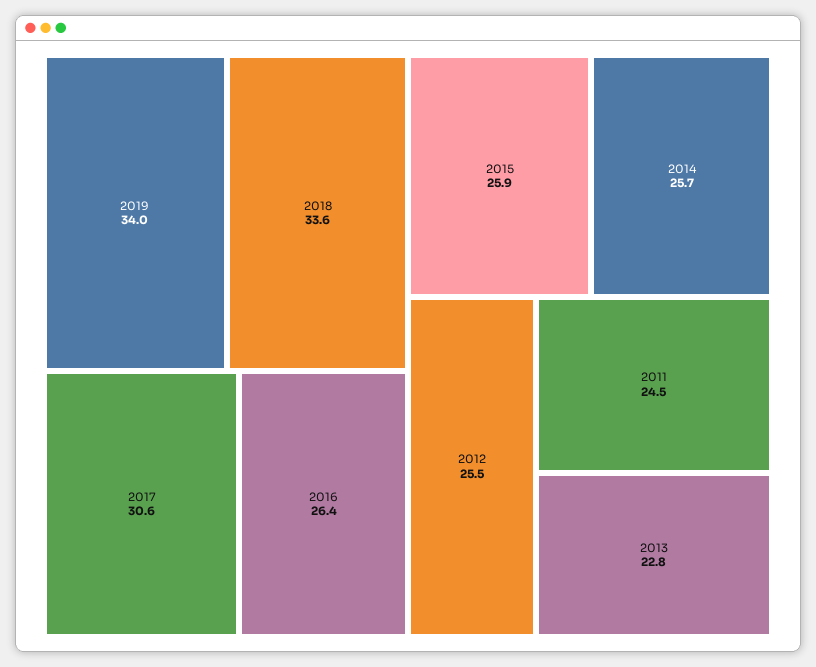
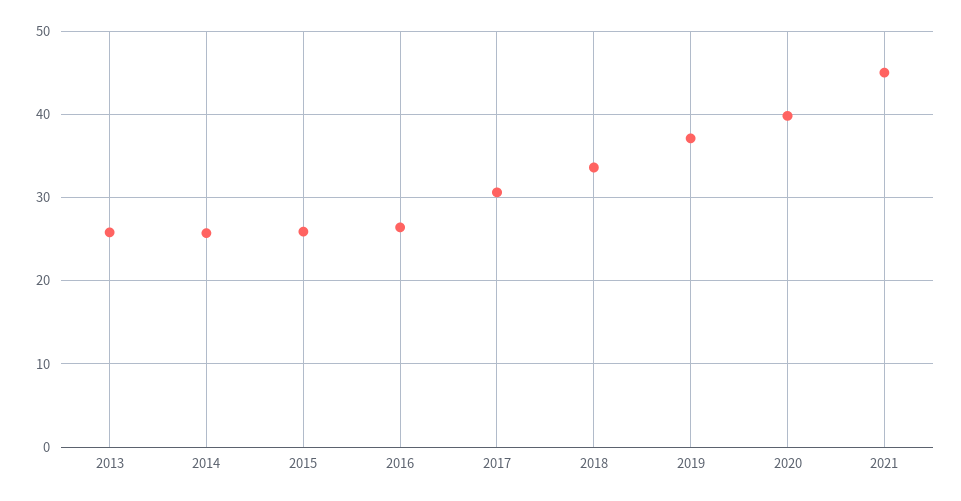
2019: 34 -> 37
2012: 25.5 -> none
2011: 24.5 -> none
2013: 22.8 -> 26
2020: none -> 40
2021: none -> 45

